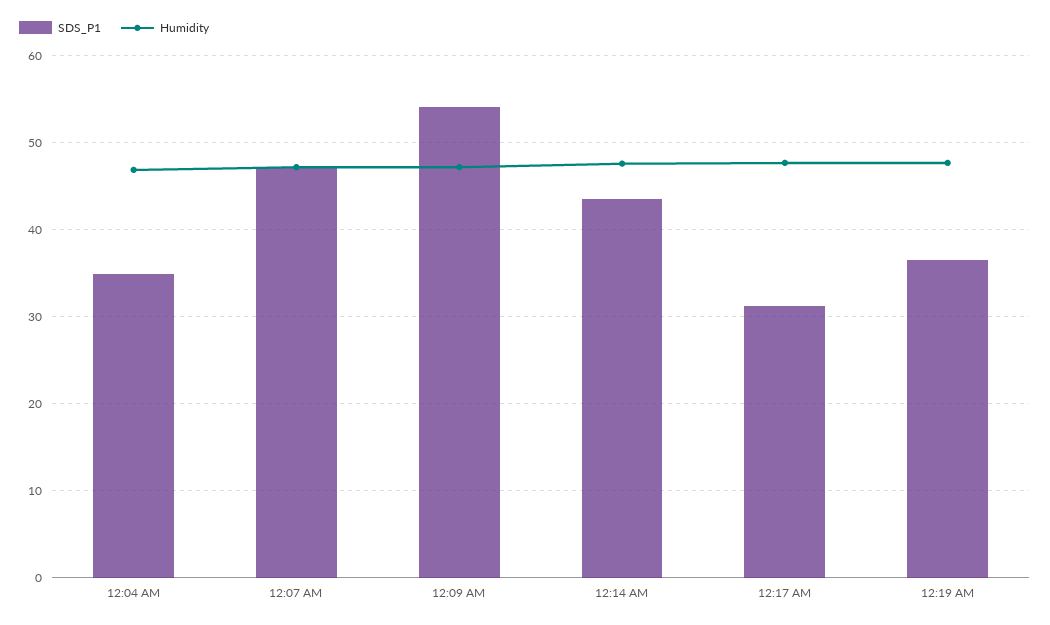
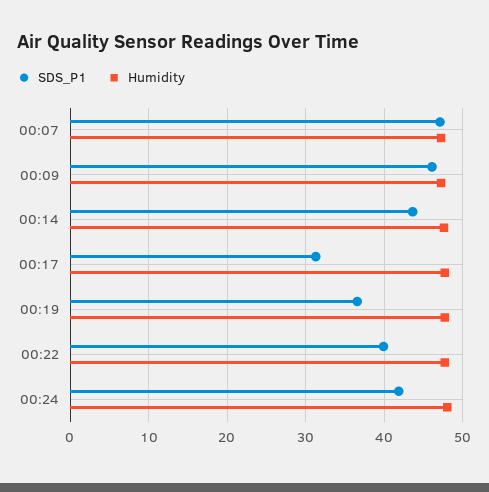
SDS_P1, 12:04 AM: 35 -> none
Humidity, 12:04 AM: 47 -> none
SDS_P1, 12:09 AM: 54 -> 46
SDS_P1, 00:22: none -> 40
Humidity, 00:22: none -> 48
SDS_P1, 00:24: none -> 42
Humidity, 00:24: none -> 48

